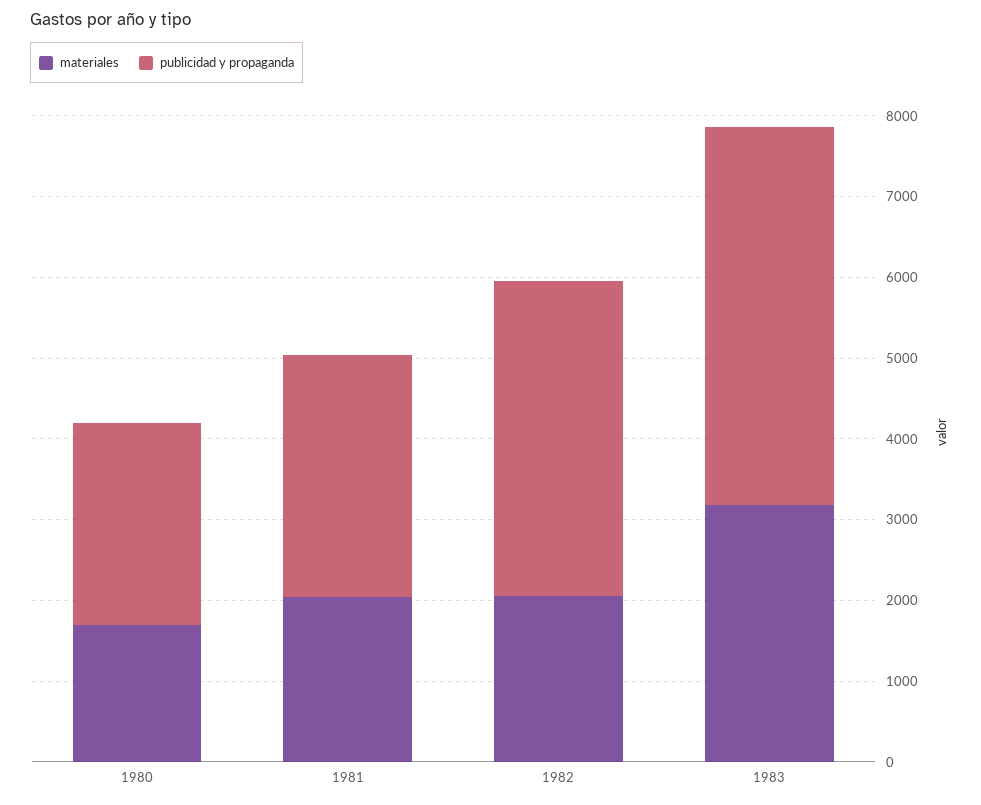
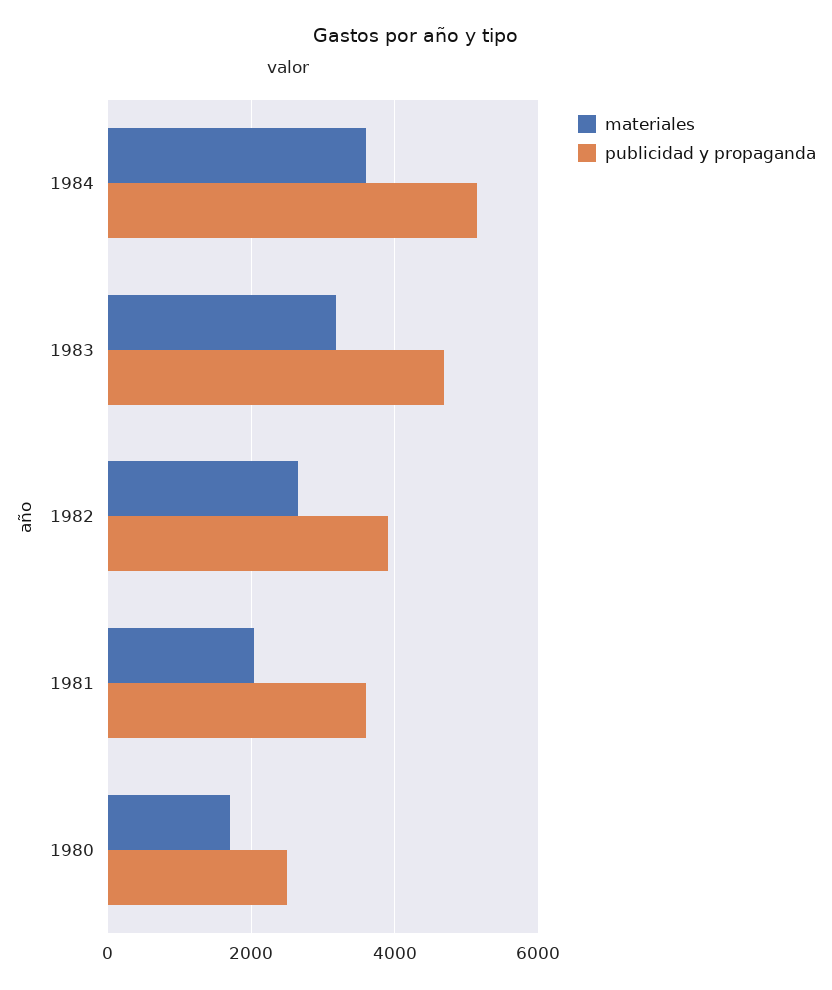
publicidad y propaganda, 1981: 3000 -> 3600
materiales, 1982: 2000 -> 2600
materiales, 1984: none -> 3600
publicidad y propaganda, 1984: none -> 5200

